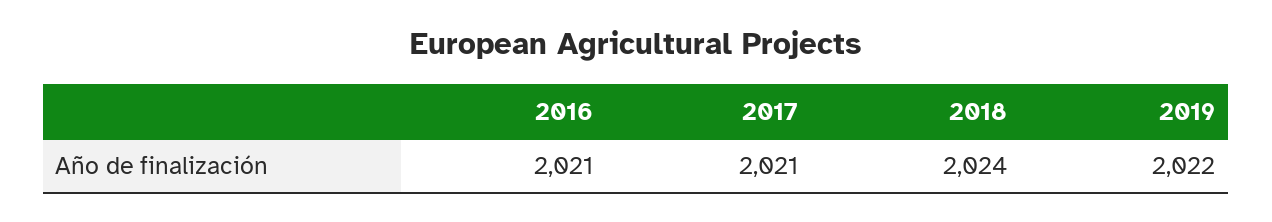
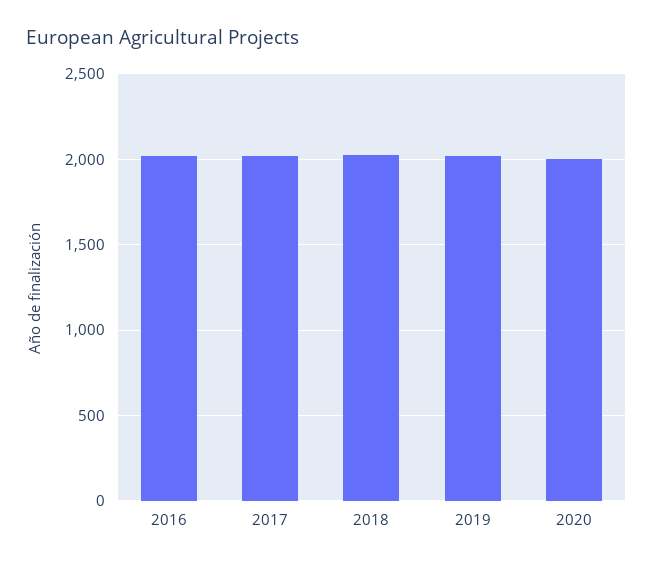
2020: none -> 2000

